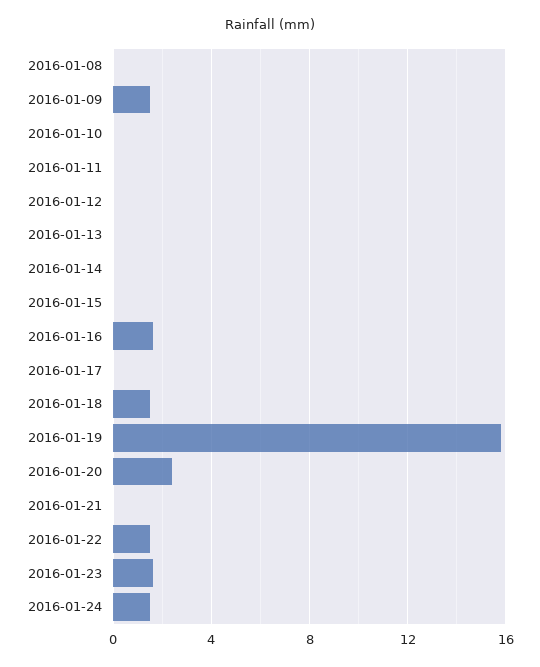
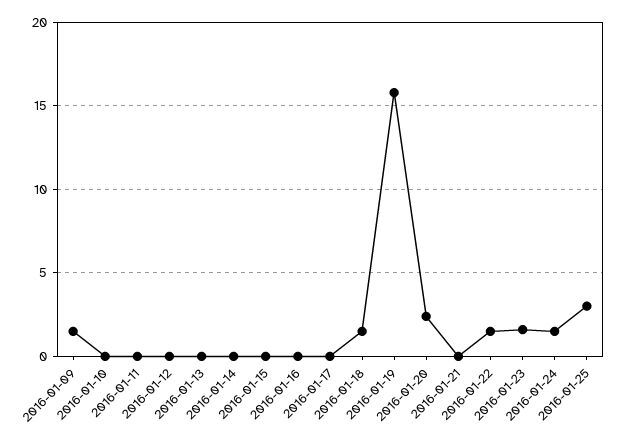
2016-01-08: 0 -> none
2016-01-16: 1.5 -> 0
2016-01-25: none -> 3

